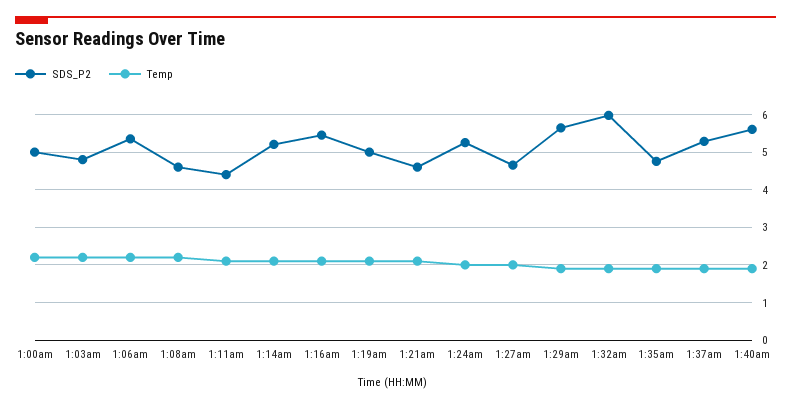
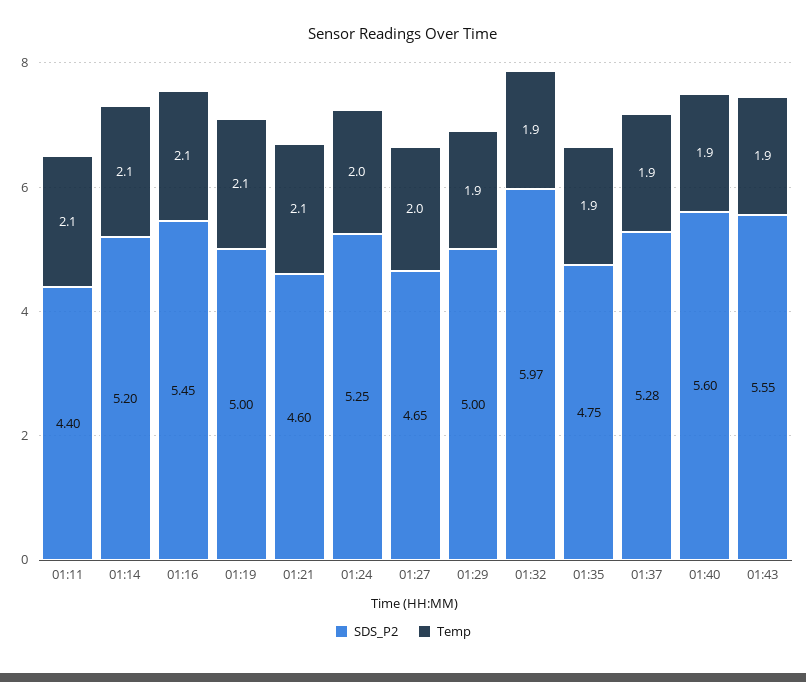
SDS_P2, 1:00am: 5 -> none
Temp, 1:00am: 2.2 -> none
SDS_P2, 1:03am: 4.8 -> none
Temp, 1:03am: 2.2 -> none
SDS_P2, 1:06am: 5.4 -> none
Temp, 1:06am: 2.2 -> none
SDS_P2, 1:08am: 4.6 -> none
Temp, 1:08am: 2.2 -> none
SDS_P2, 1:29am: 5.6 -> 5
SDS_P2, 01:43: none -> 5.55
Temp, 01:43: none -> 1.9

